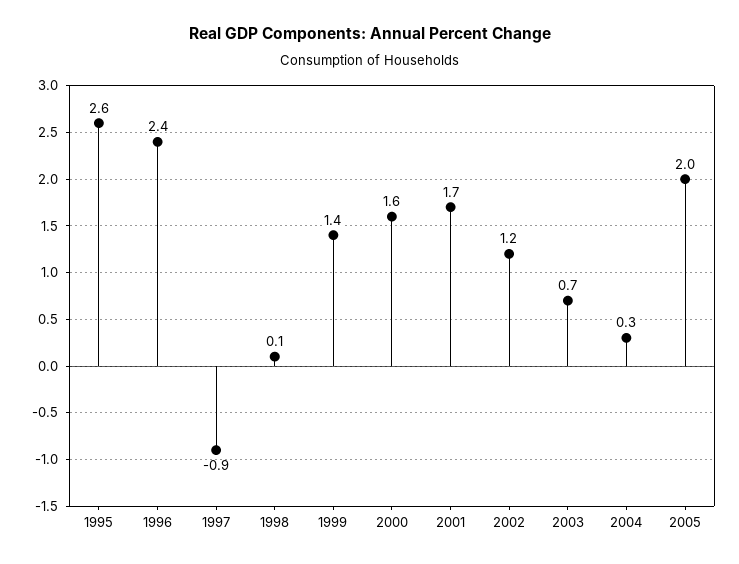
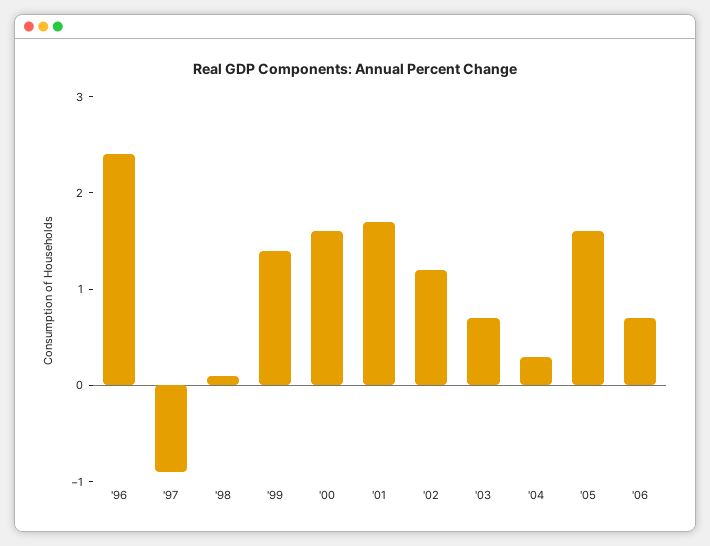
1995: 2.6 -> none
2005: 2 -> 1.6
'06: none -> 0.7

